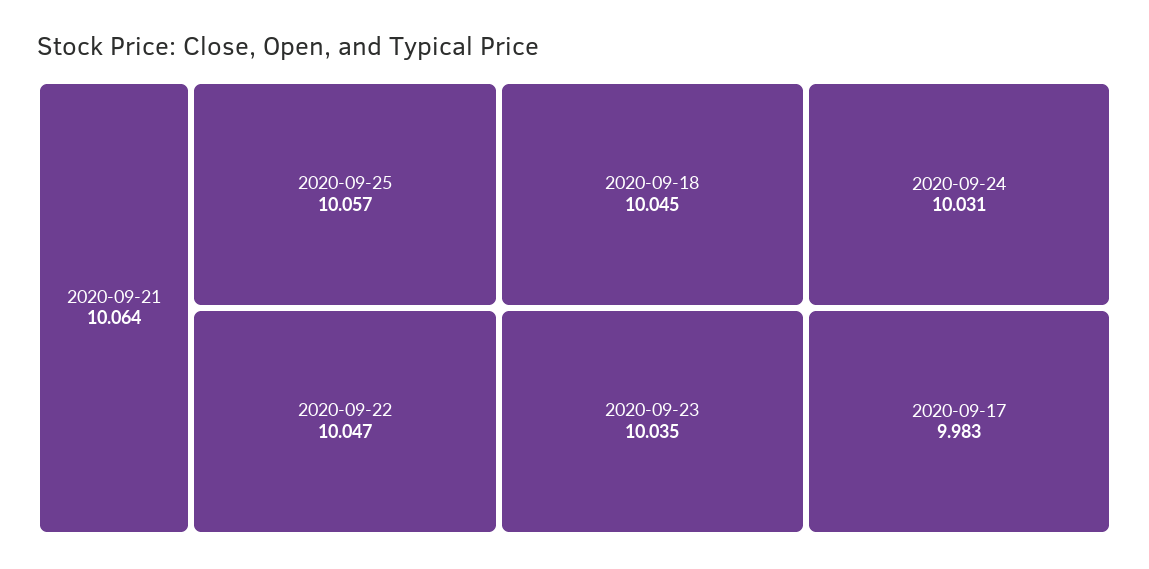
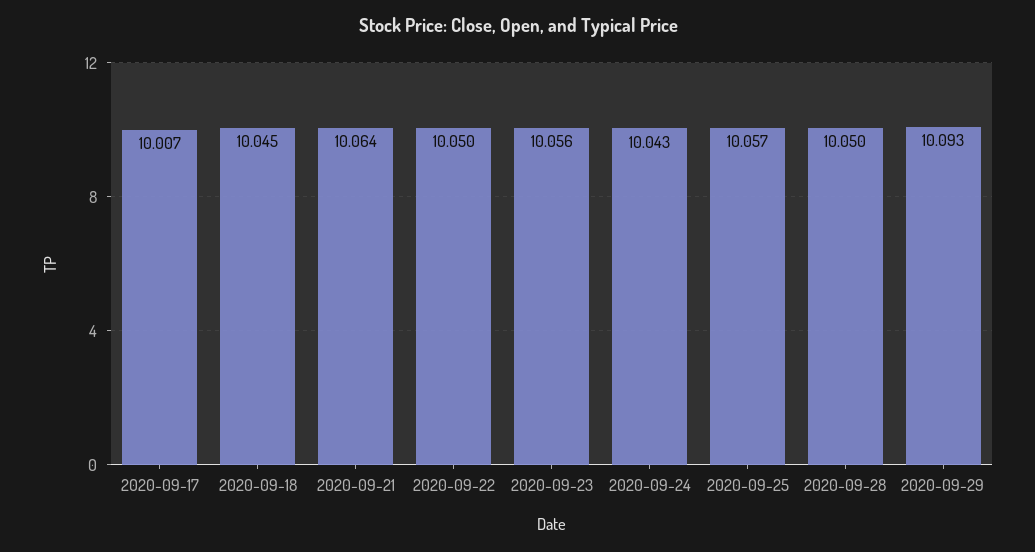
2020-09-22: 10.047 -> 10.05
2020-09-23: 10.035 -> 10.056
2020-09-24: 10.031 -> 10.043
2020-09-17: 9.983 -> 10.007
2020-09-28: none -> 10.05
2020-09-29: none -> 10.093

